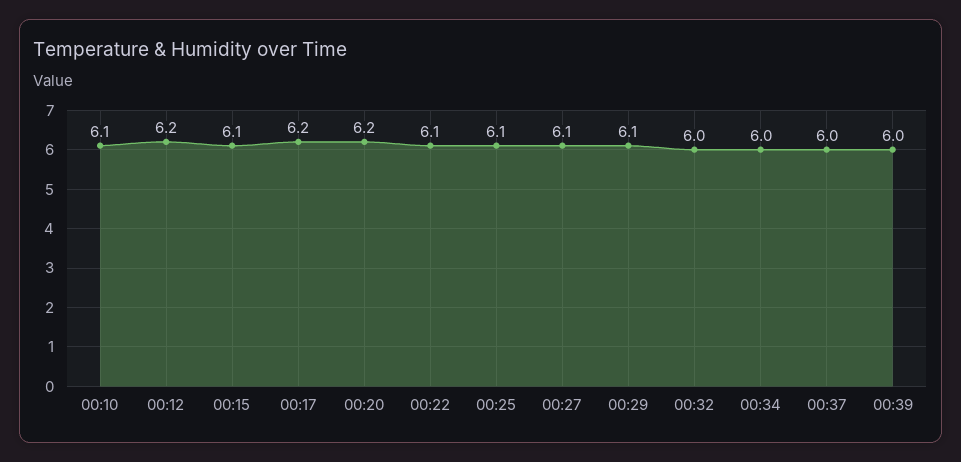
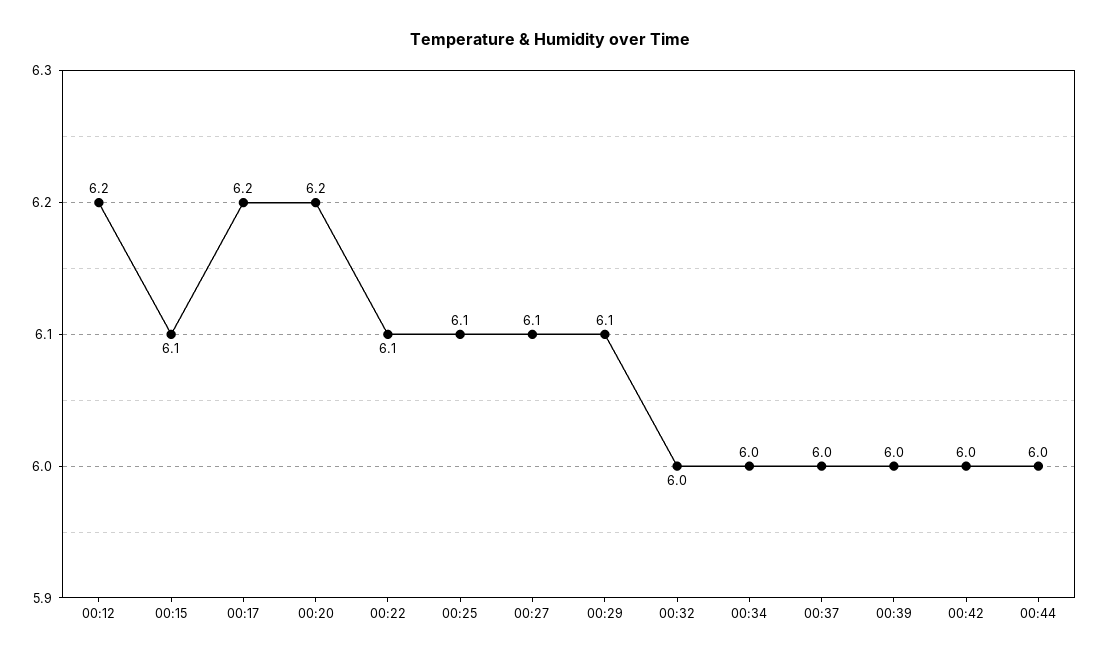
00:10: 6.1 -> none
00:42: none -> 6
00:44: none -> 6

